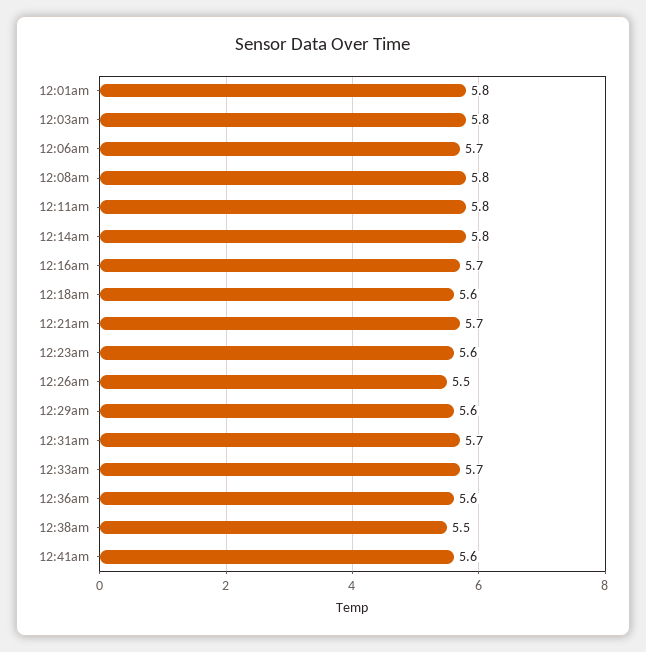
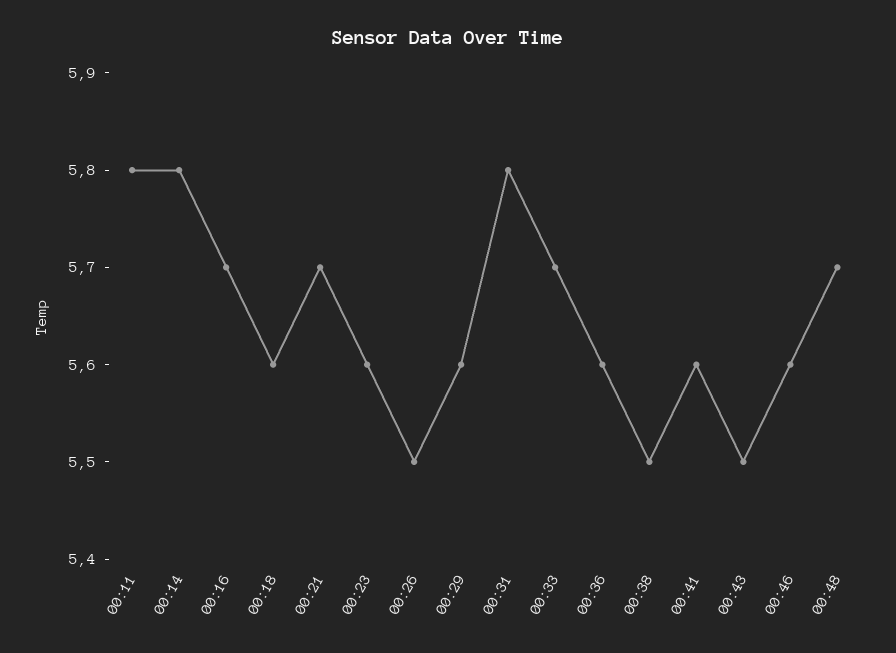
12:01am: 5.8 -> none
12:03am: 5.8 -> none
12:06am: 5.7 -> none
12:08am: 5.8 -> none
12:31am: 5.7 -> 5.8
00:43: none -> 5.5
00:46: none -> 5.6
00:48: none -> 5.7

